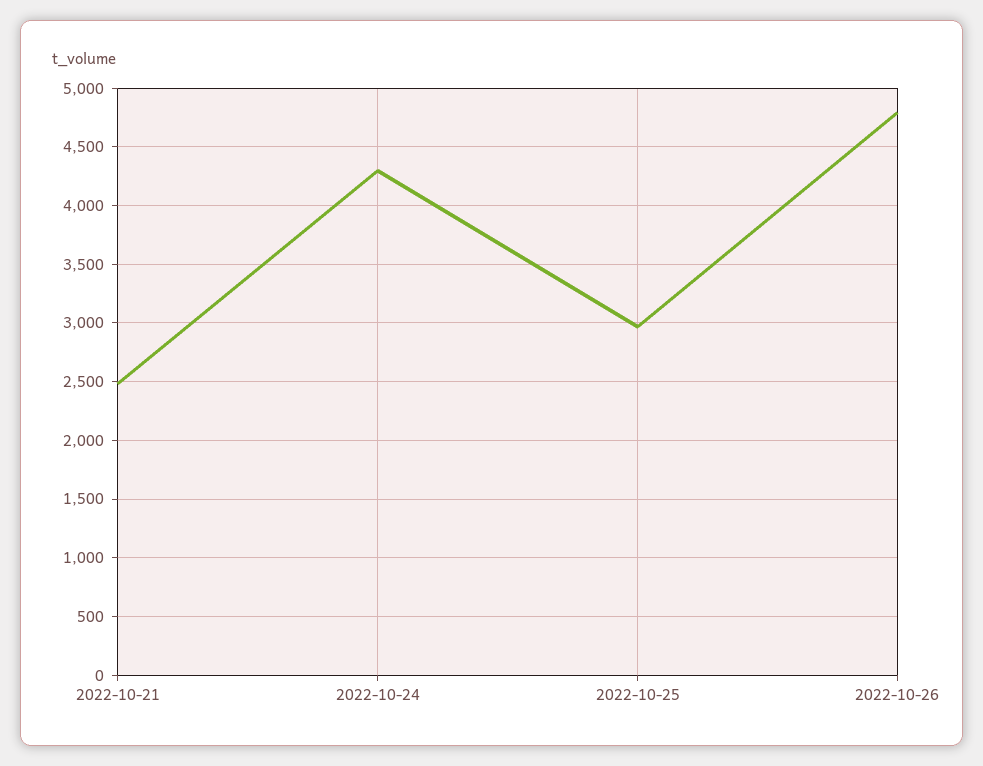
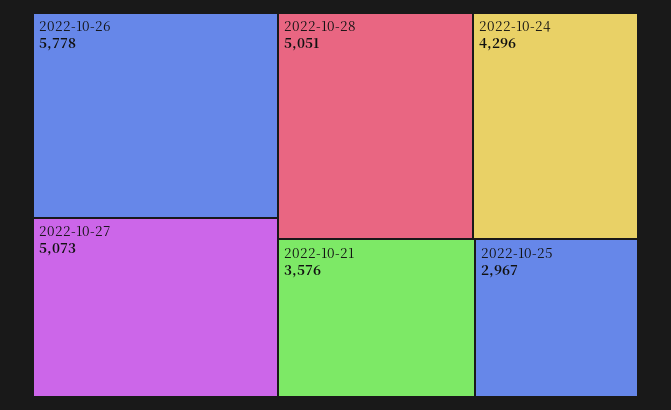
2022-10-21: 2500 -> 3576
2022-10-26: 4800 -> 5778
2022-10-27: none -> 5073
2022-10-28: none -> 5051

